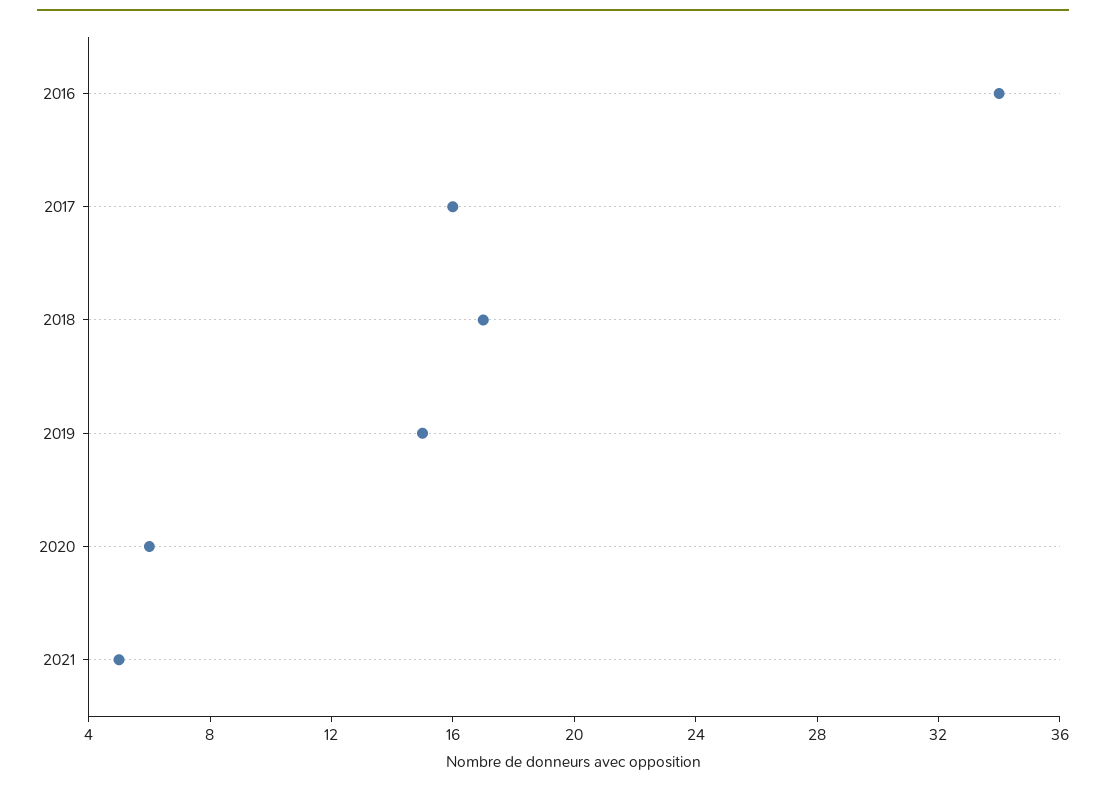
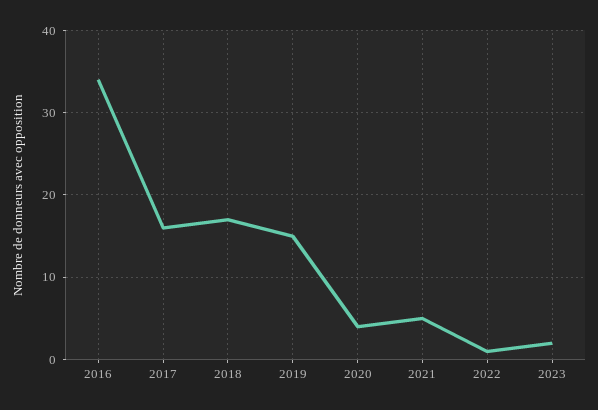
2020: 6 -> 4
2022: none -> 1
2023: none -> 2

